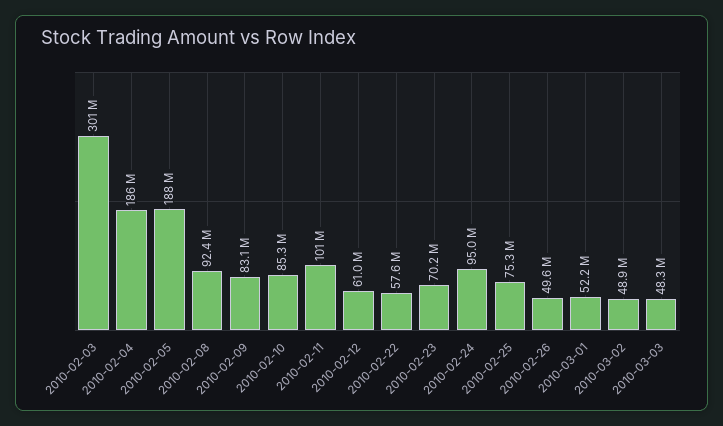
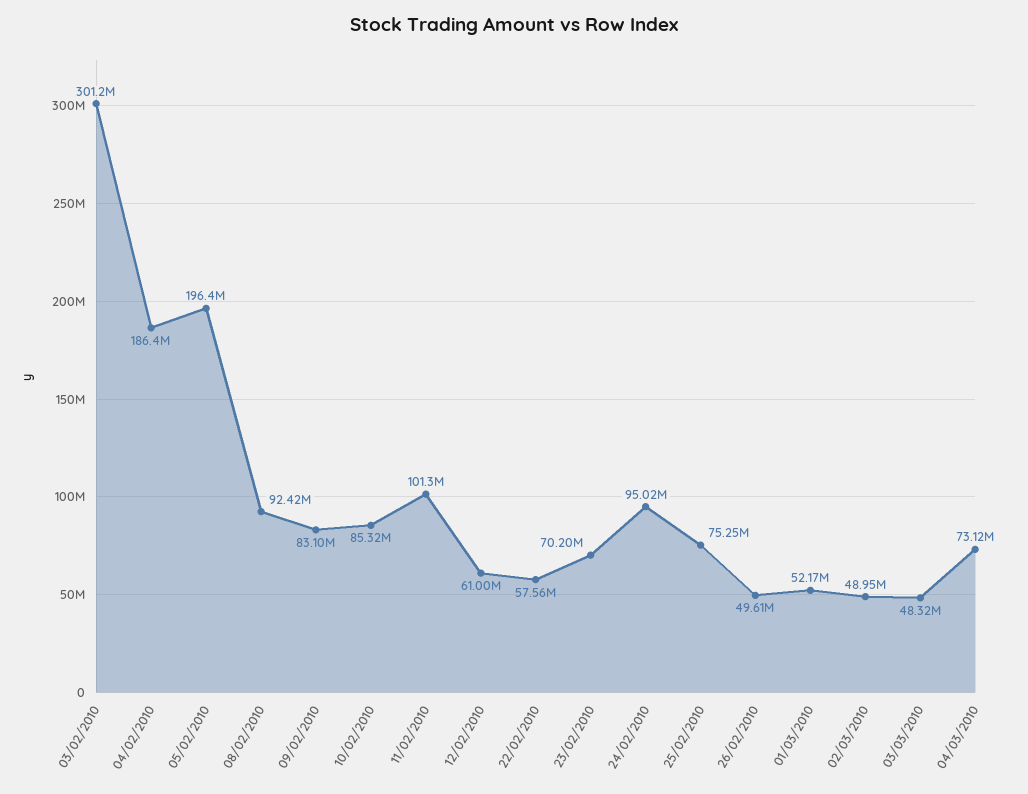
2010-02-05: 188000000 -> 196400000
04/03/2010: none -> 73120000

